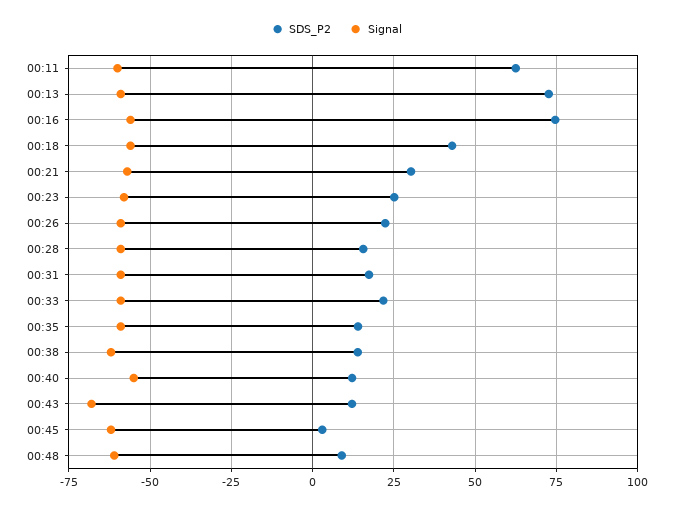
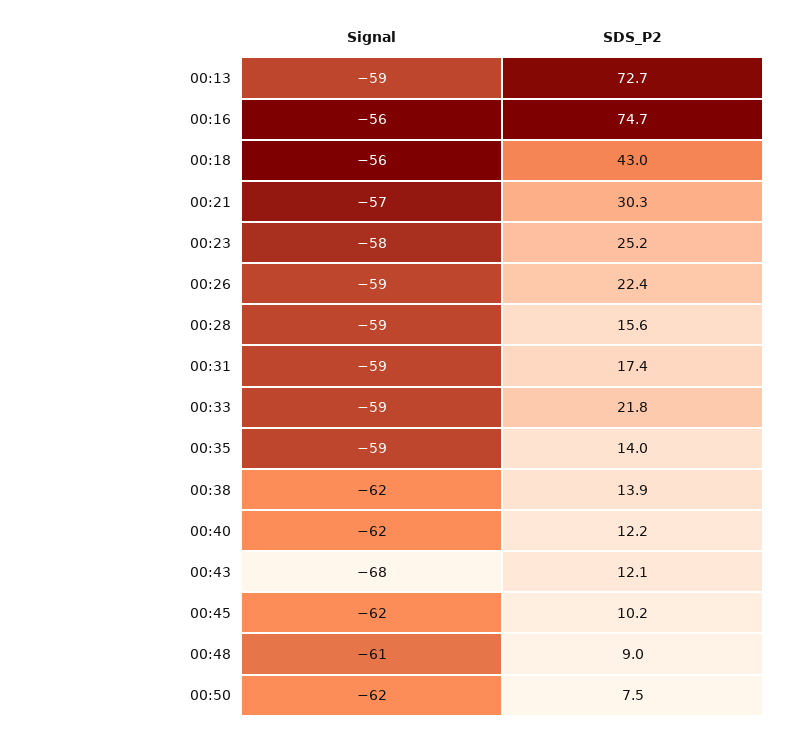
SDS_P2, 00:11: 62.5 -> none
Signal, 00:11: -60 -> none
Signal, 00:40: -55 -> -62
SDS_P2, 00:45: 2.5 -> 10.2
Signal, 00:50: none -> -62
SDS_P2, 00:50: none -> 7.5

